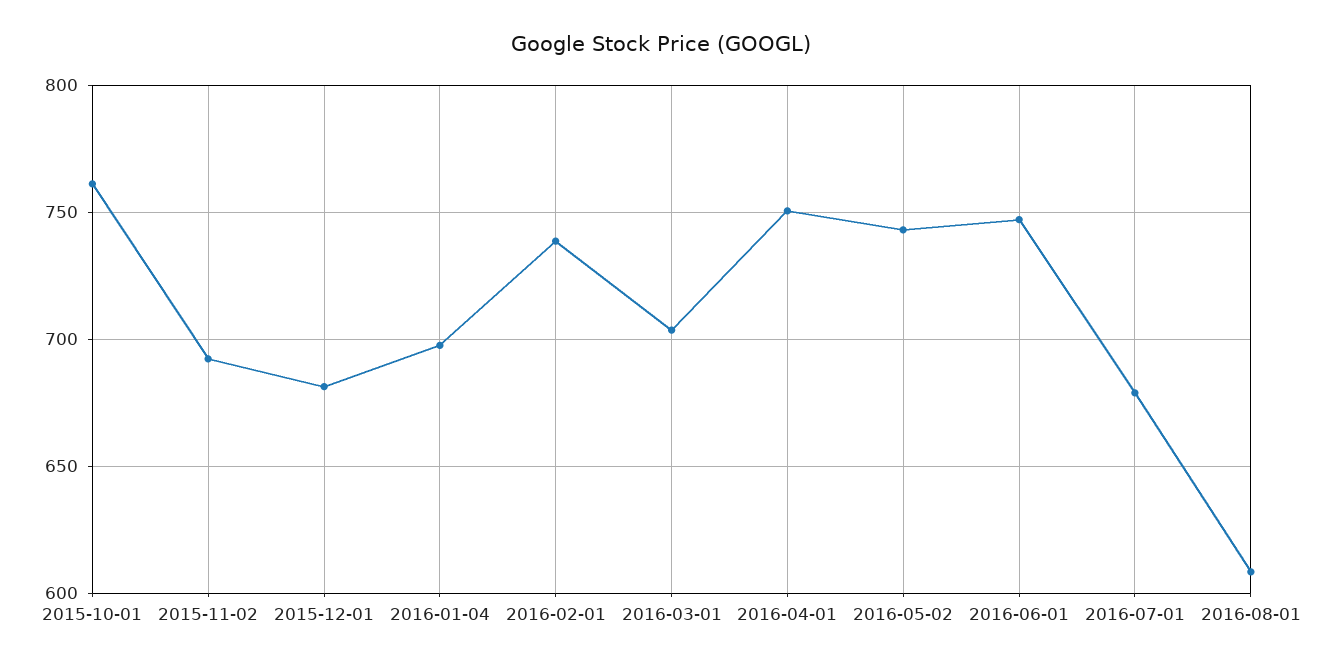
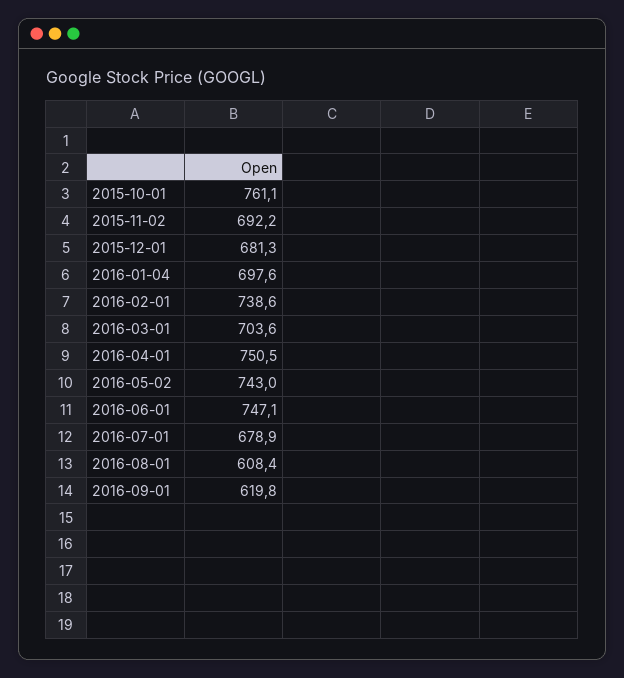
2016-09-01: none -> 619.8

